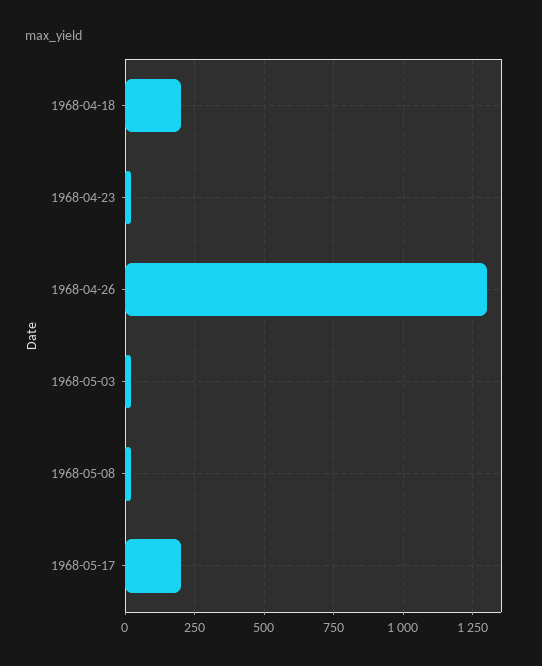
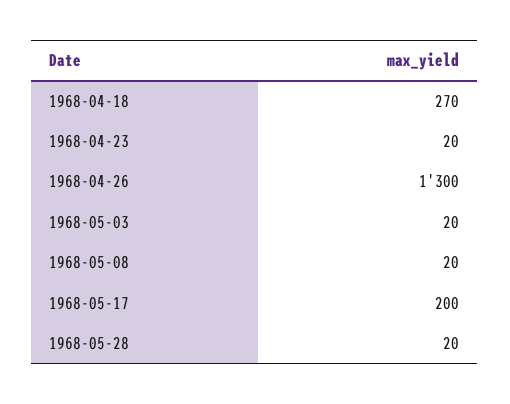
1968-04-18: 200 -> 270
1968-05-28: none -> 20

